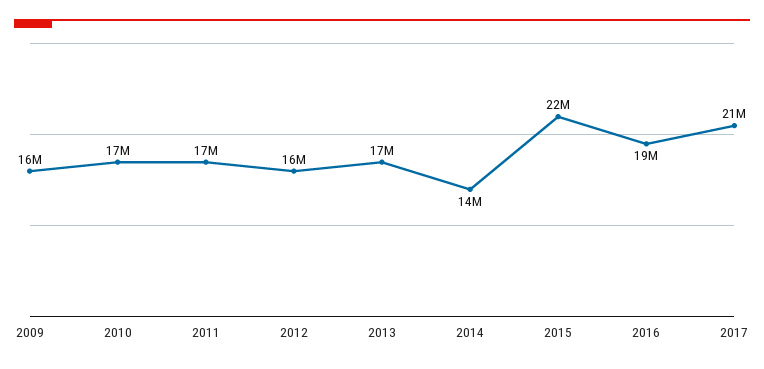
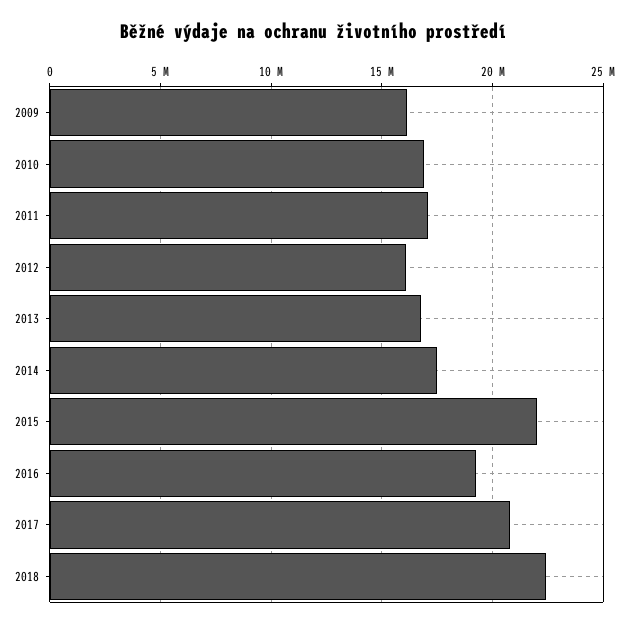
2014: 14000000 -> 17500000
2018: none -> 22500000

